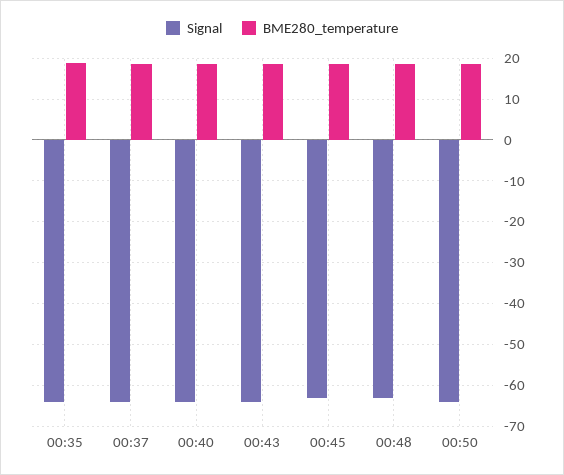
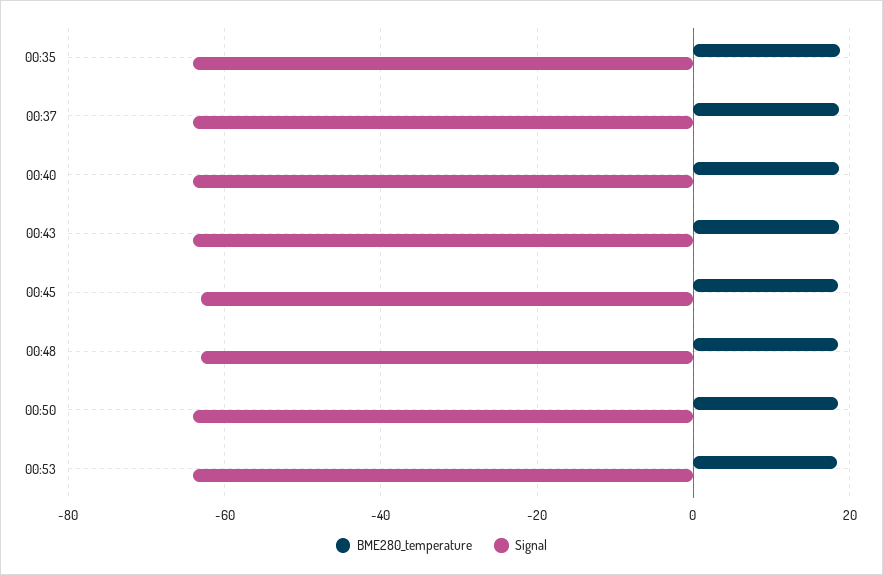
BME280_temperature, 00:53: none -> 18
Signal, 00:53: none -> -64

